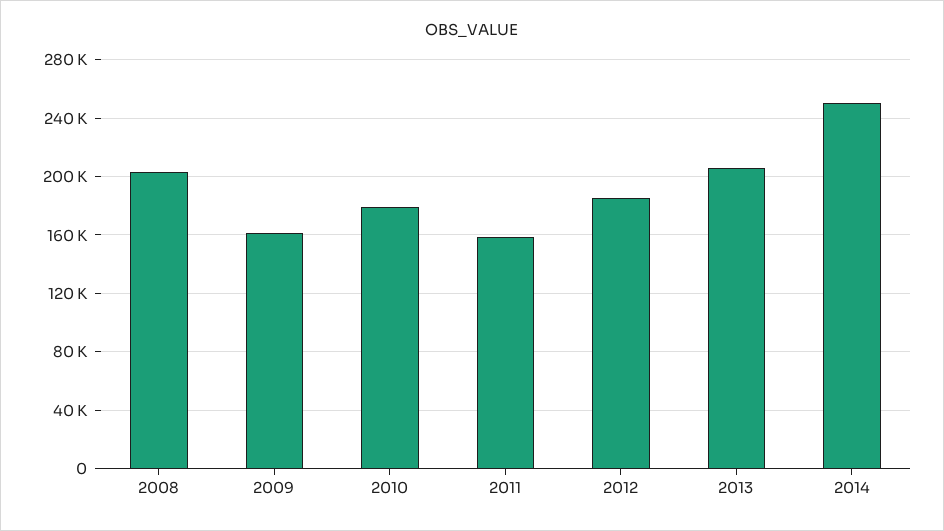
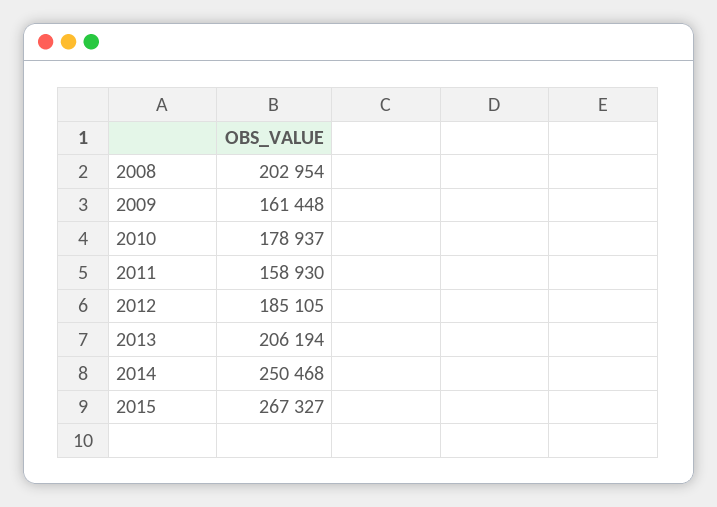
2015: none -> 267327

